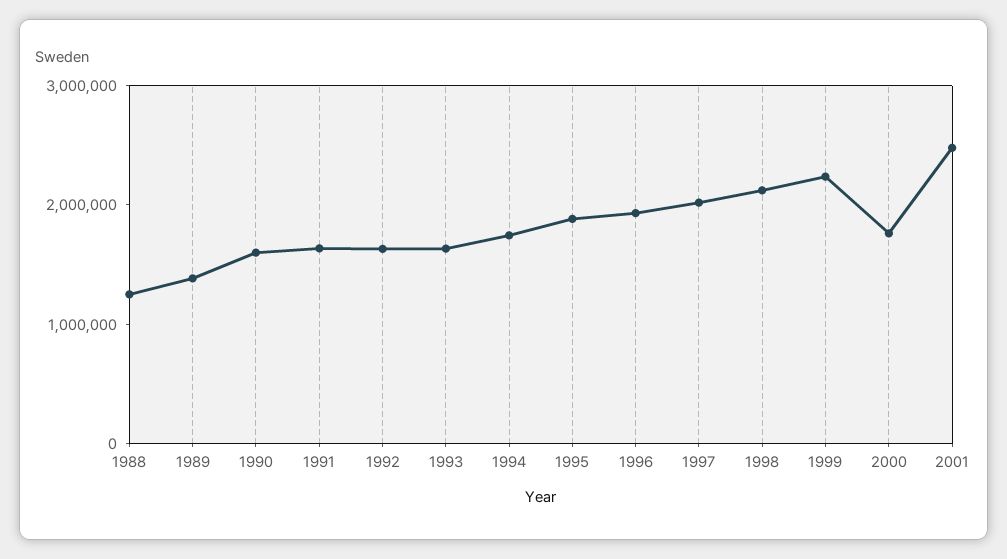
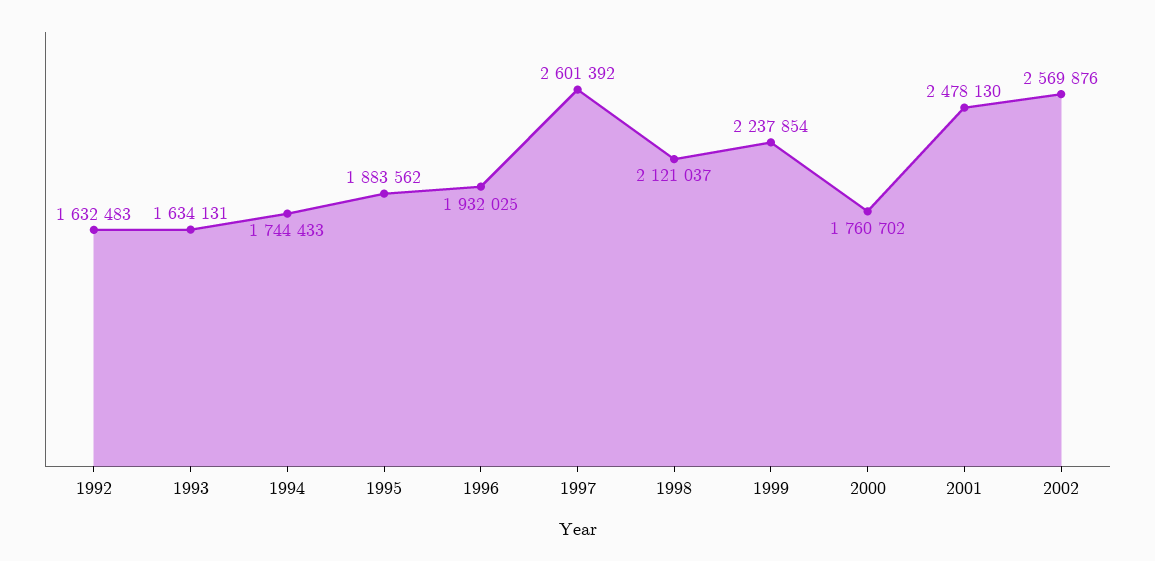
1988: 1200000 -> none
1989: 1400000 -> none
1990: 1600000 -> none
1991: 1600000 -> none
1997: 2000000 -> 2601392
2002: none -> 2569876

